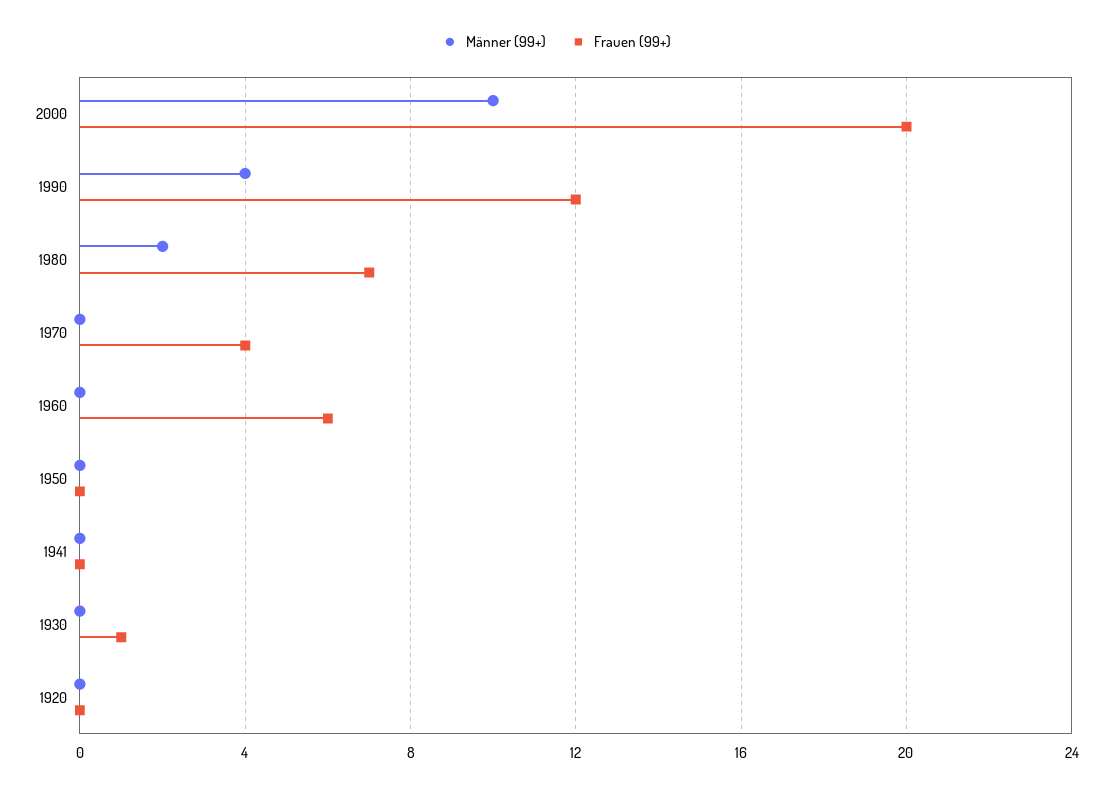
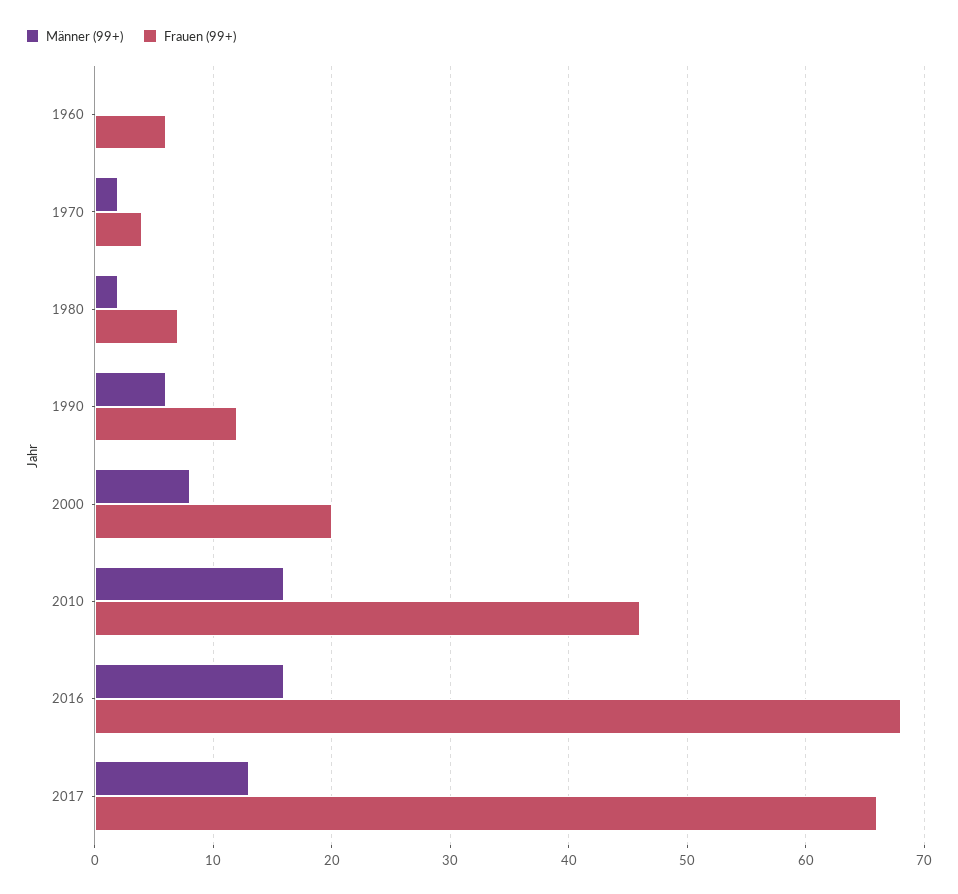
Männer (99+), 2000: 10 -> 8
Männer (99+), 1990: 4 -> 6
Männer (99+), 1970: 0 -> 2
Männer (99+), 1950: 0 -> none
Frauen (99+), 1950: 0 -> none
Männer (99+), 1941: 0 -> none
Frauen (99+), 1941: 0 -> none
Männer (99+), 1930: 0 -> none
Frauen (99+), 1930: 1 -> none
Männer (99+), 1920: 0 -> none
Frauen (99+), 1920: 0 -> none
Männer (99+), 2010: none -> 16
Frauen (99+), 2010: none -> 46
Männer (99+), 2016: none -> 16
Frauen (99+), 2016: none -> 68
Männer (99+), 2017: none -> 13
Frauen (99+), 2017: none -> 66

